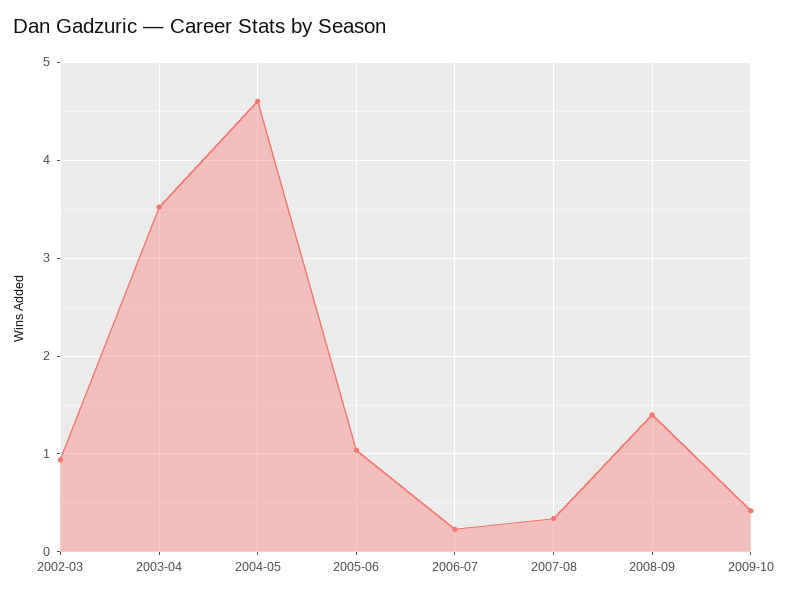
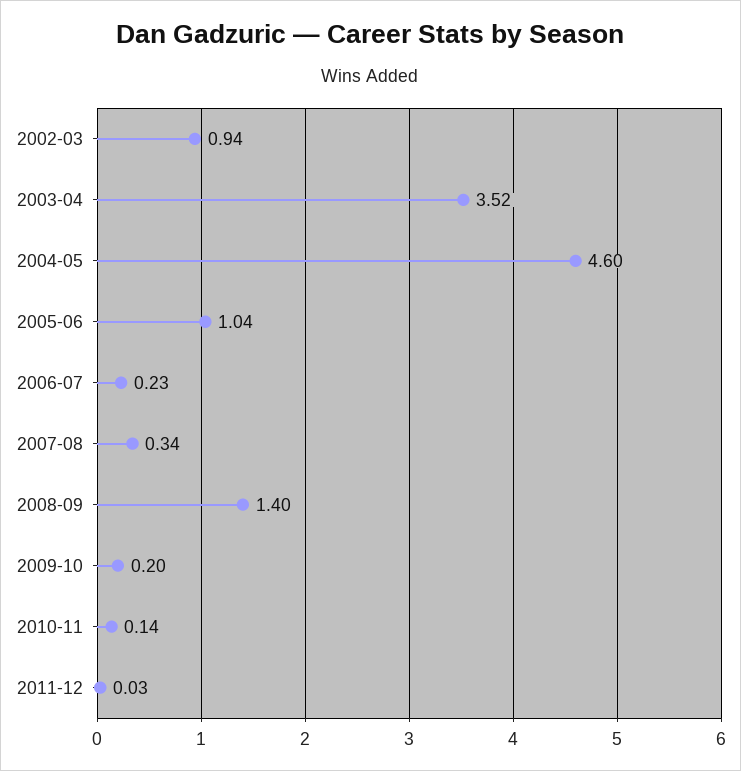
2009-10: 0.4 -> 0.2
2010-11: none -> 0.14
2011-12: none -> 0.03

